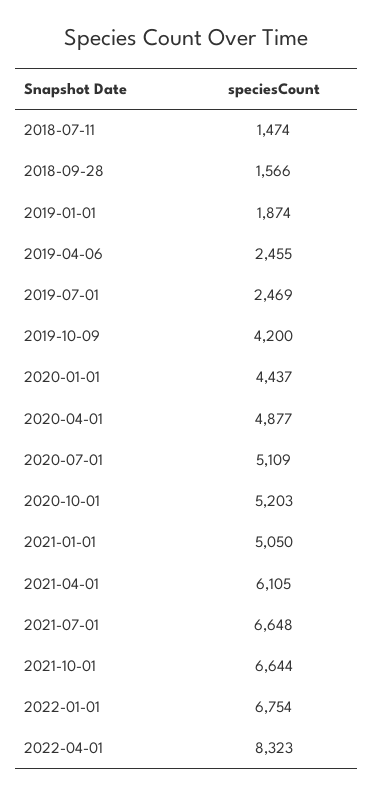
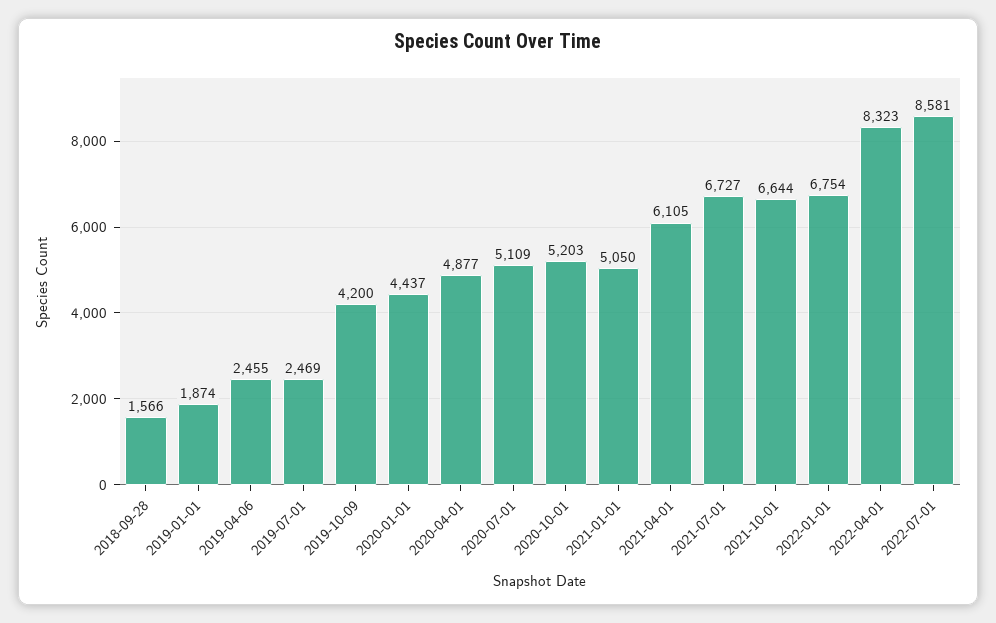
2018-07-11: 1474 -> none
2021-07-01: 6648 -> 6727
2022-07-01: none -> 8581

